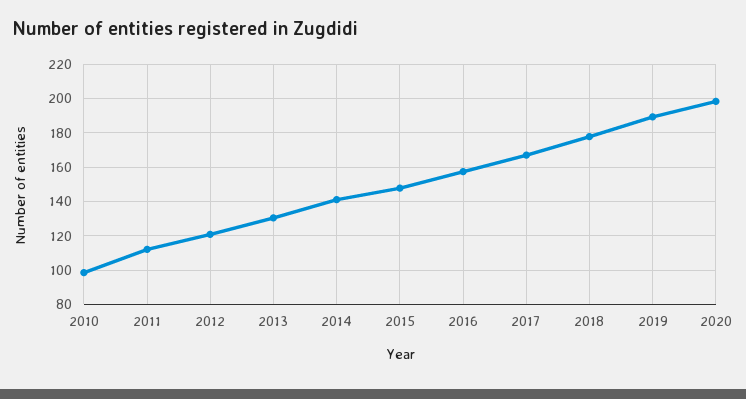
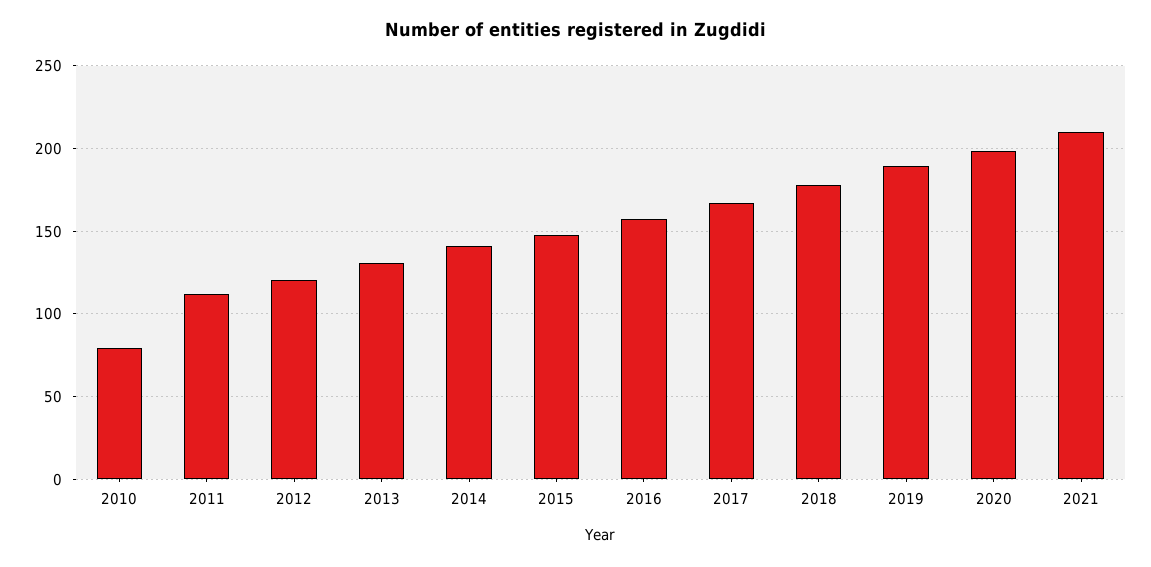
2010: 100 -> 80
2021: none -> 210

